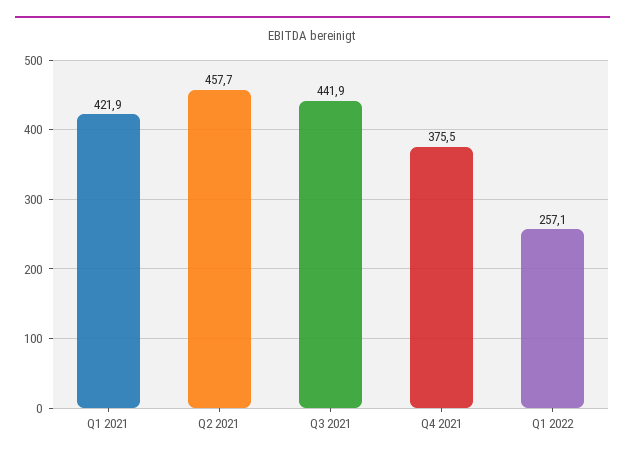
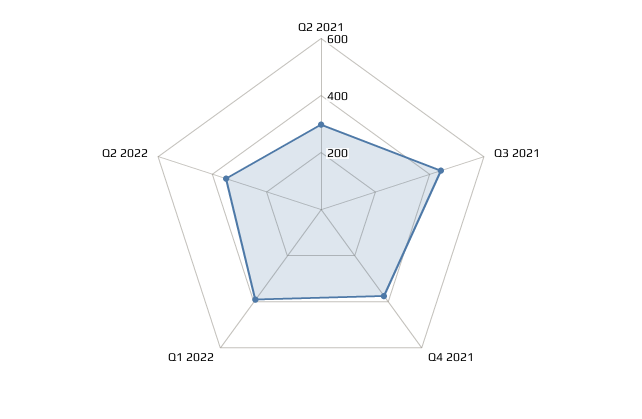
Q1 2021: 421.9 -> none
Q2 2021: 457.7 -> 300
Q1 2022: 257.1 -> 400
Q2 2022: none -> 350

